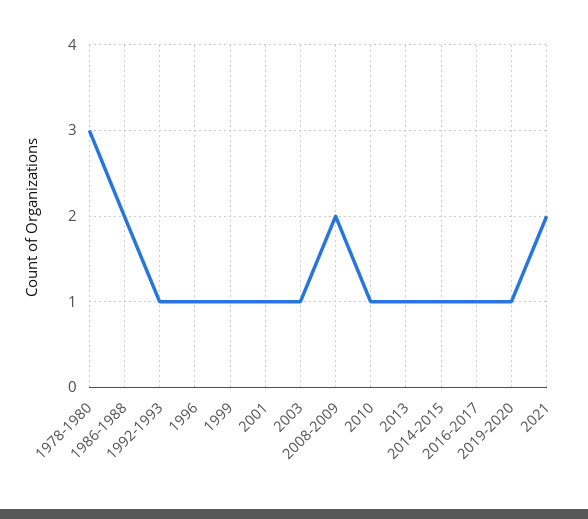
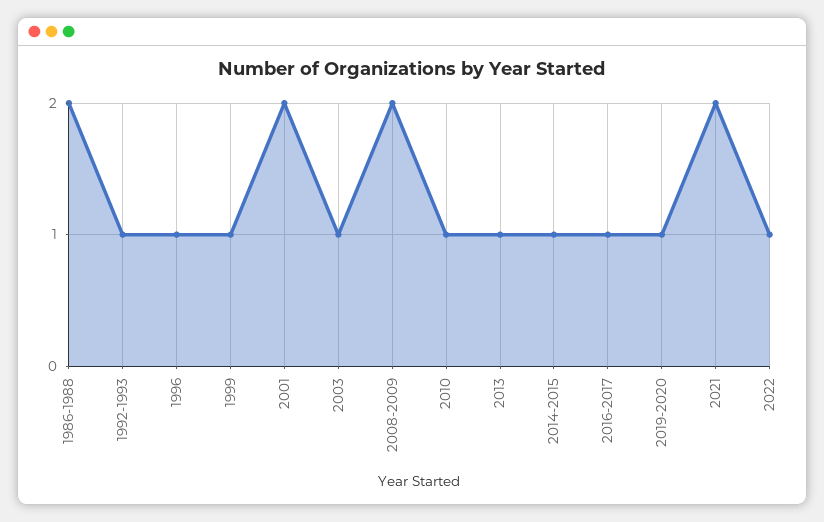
1978-1980: 3 -> none
2001: 1 -> 2
2022: none -> 1

